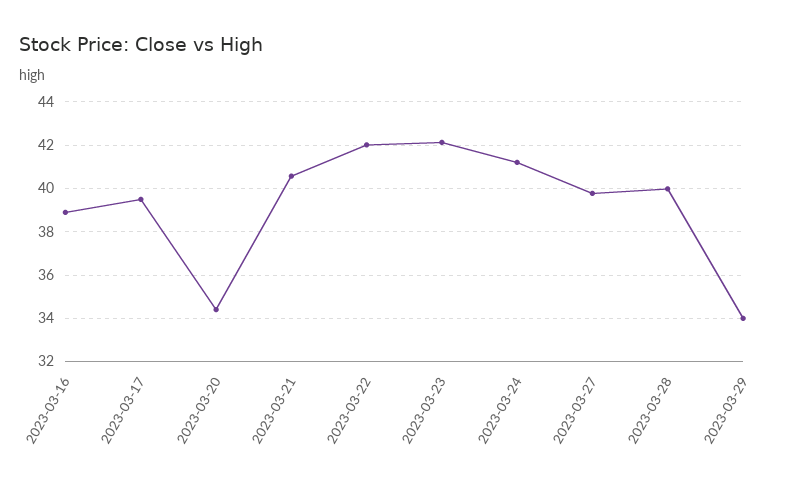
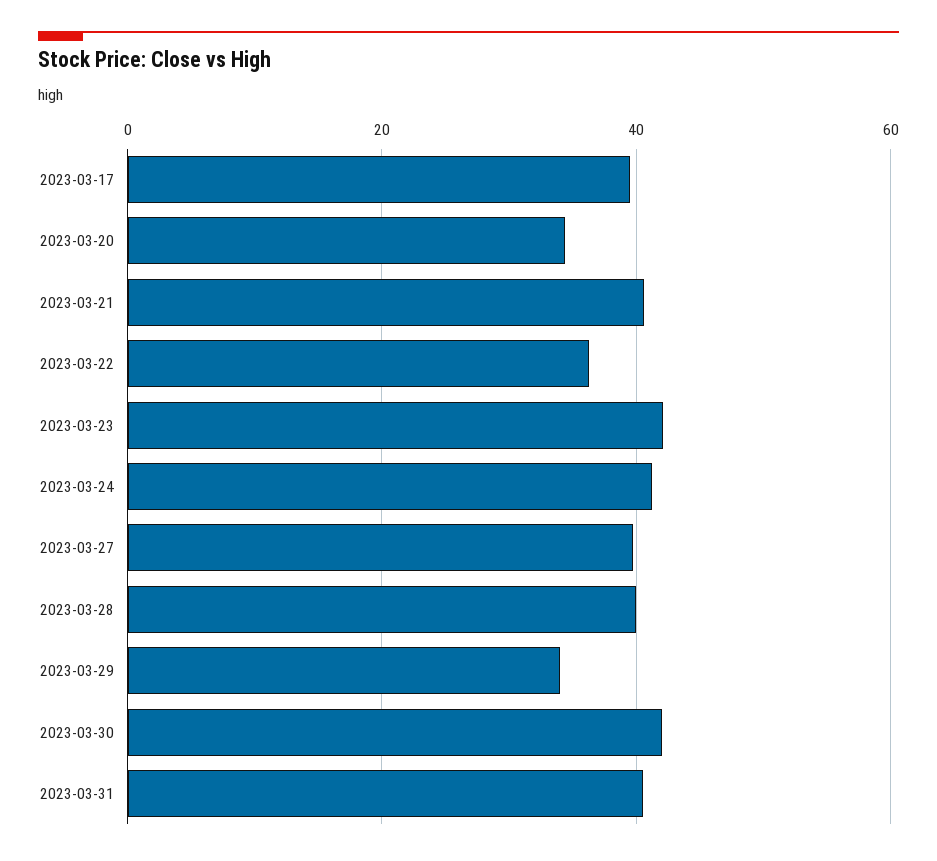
2023-03-16: 39 -> none
2023-03-22: 42 -> 36
2023-03-30: none -> 42
2023-03-31: none -> 40

